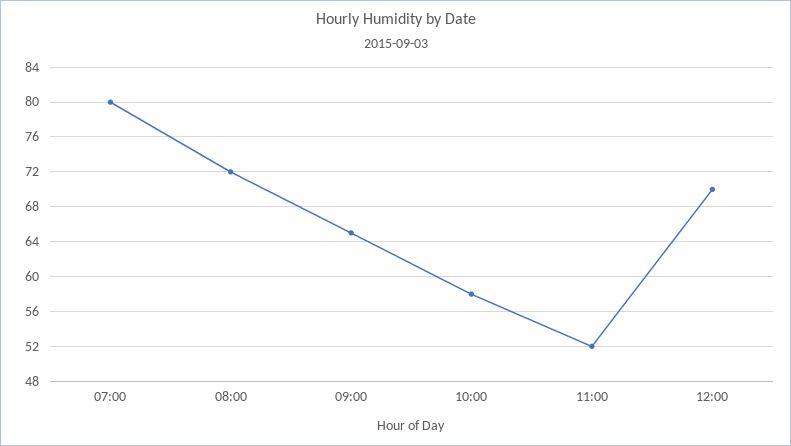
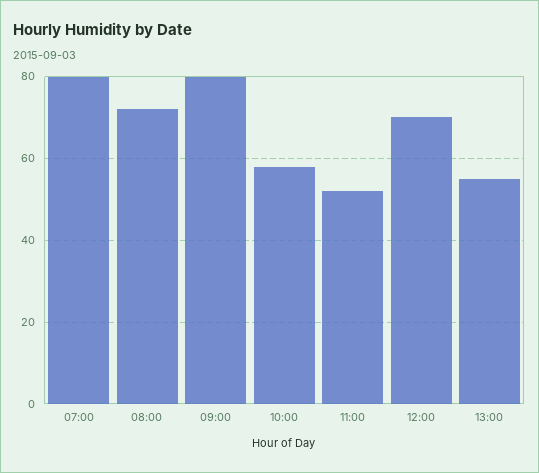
09:00: 65 -> 80
13:00: none -> 55

